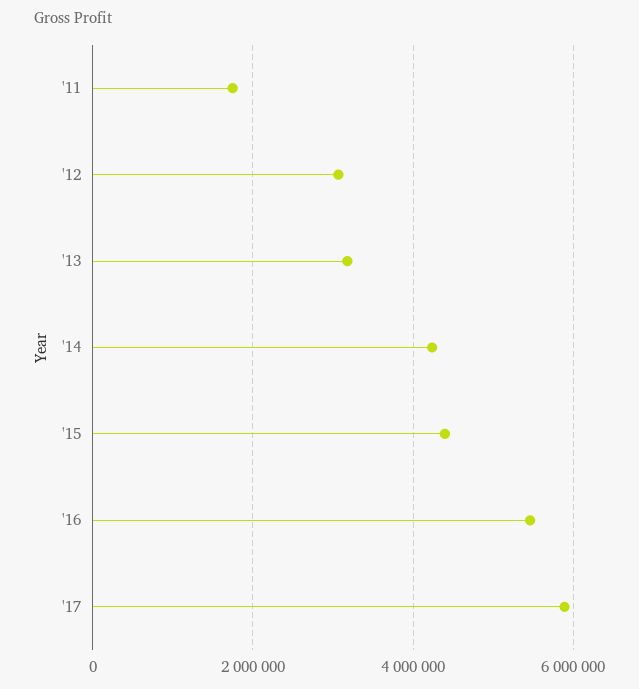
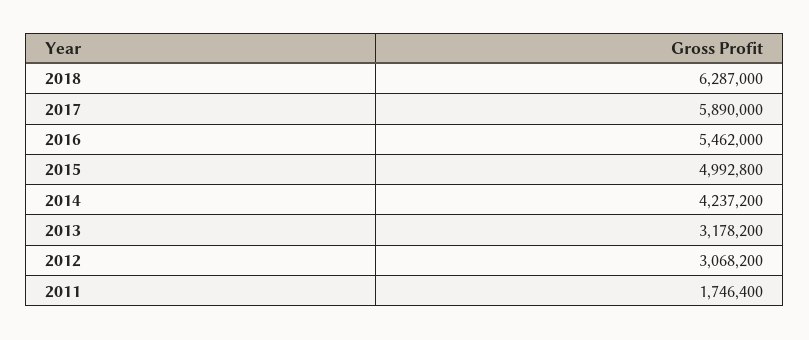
'15: 4400000 -> 4992800
2018: none -> 6287000

